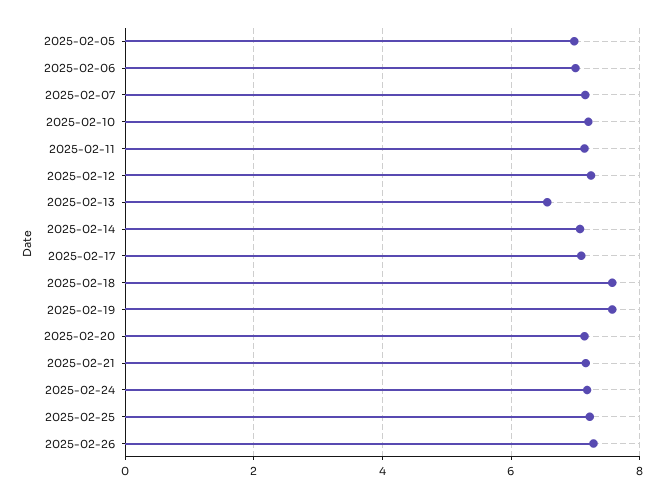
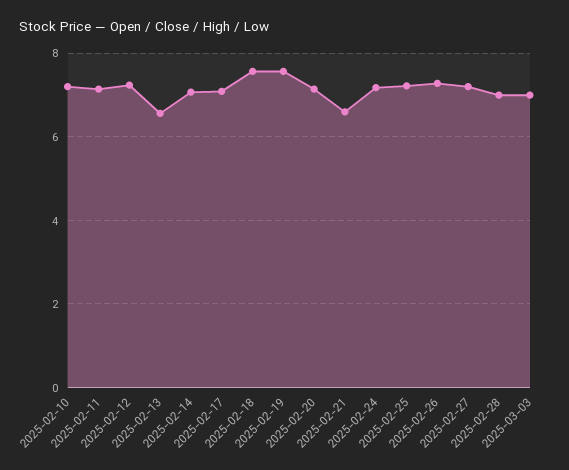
2025-02-05: 7 -> none
2025-02-06: 7 -> none
2025-02-07: 7.2 -> none
2025-02-21: 7.2 -> 6.6
2025-02-27: none -> 7.2
2025-02-28: none -> 7
2025-03-03: none -> 7

